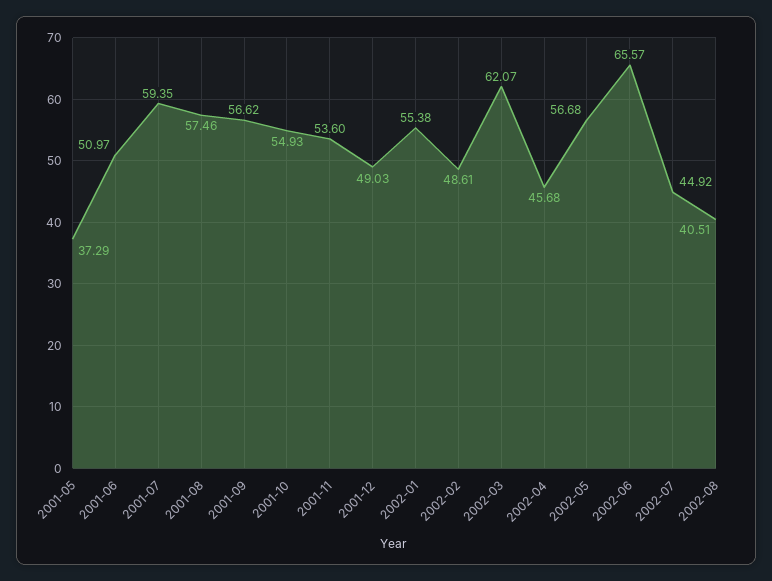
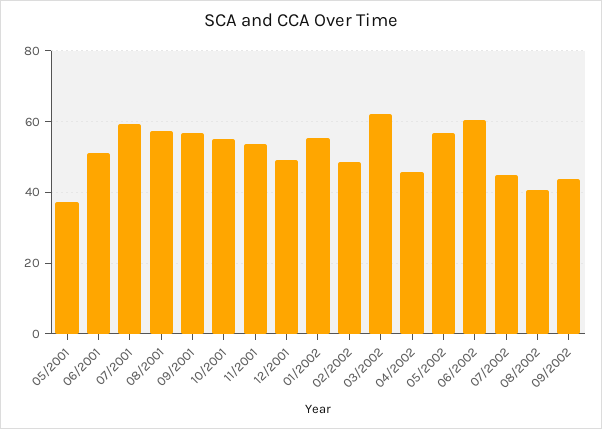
2002-06: 65.57 -> 60
09/2002: none -> 44

